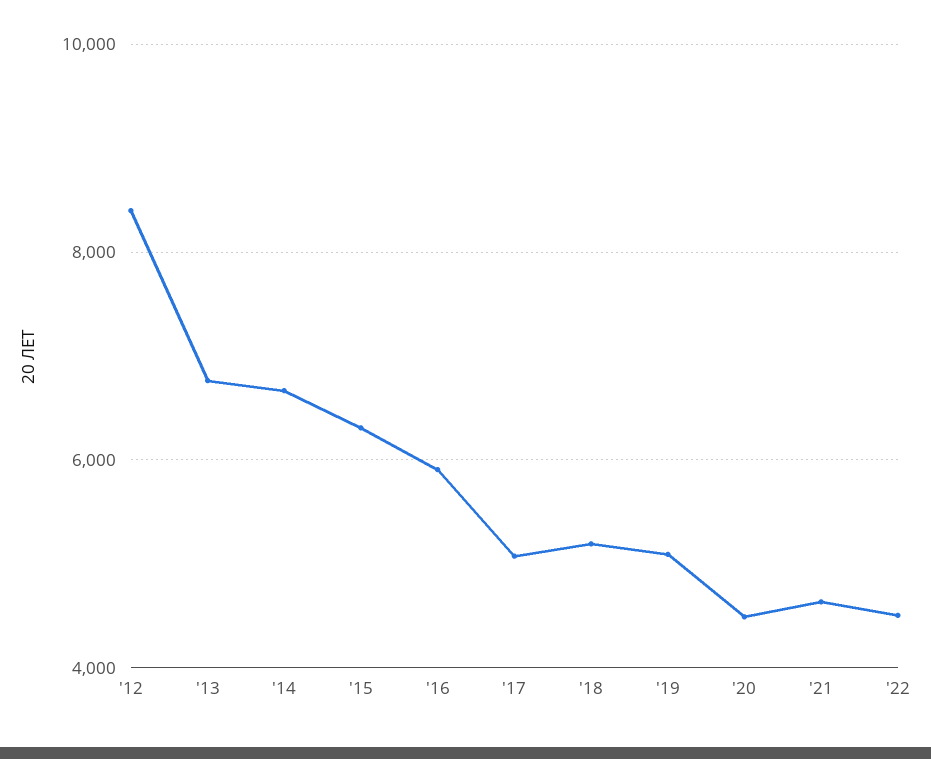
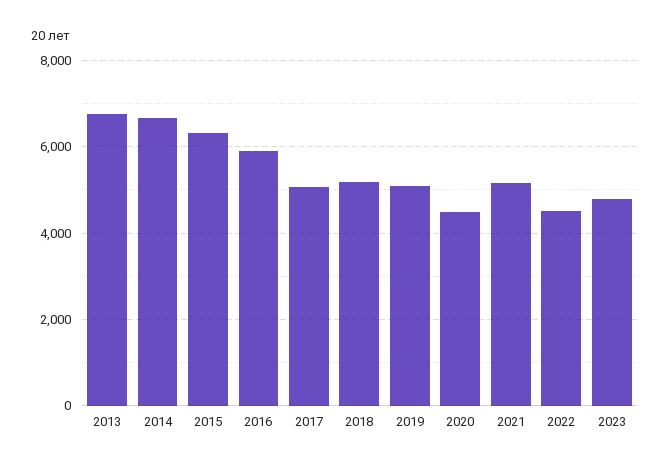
'12: 8400 -> none
'21: 4600 -> 5200
2023: none -> 4800

